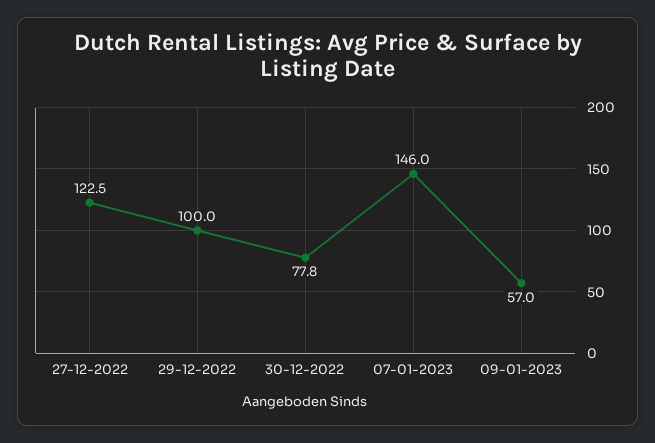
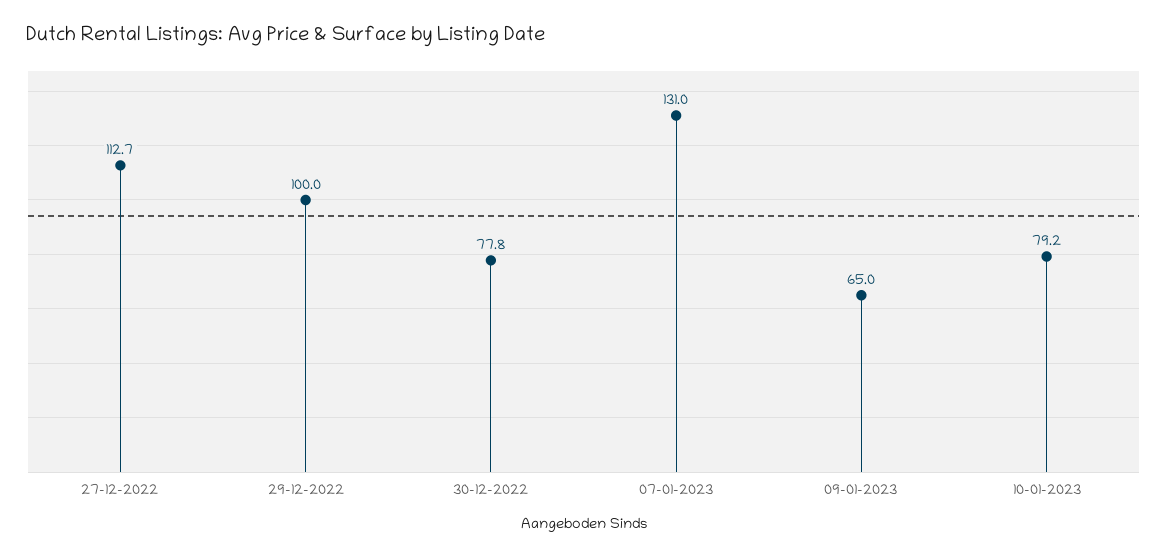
27-12-2022: 122.5 -> 112.7
07-01-2023: 146 -> 131
09-01-2023: 57 -> 65
10-01-2023: none -> 79.2

